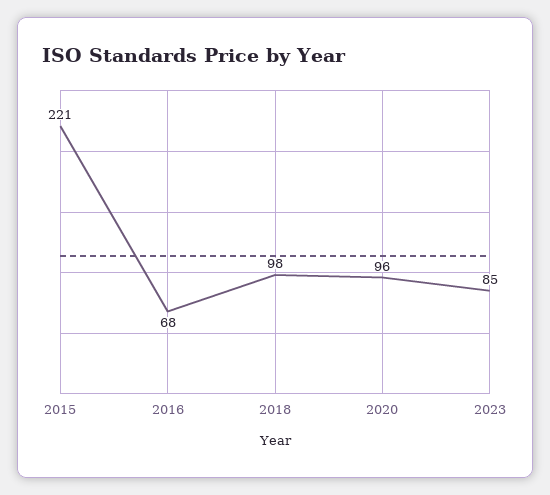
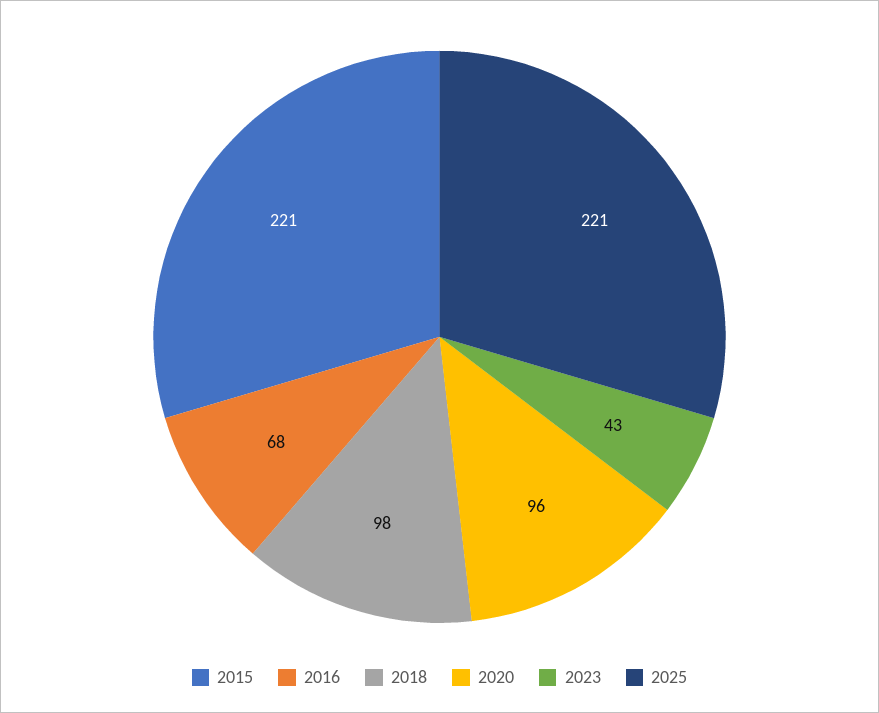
2023: 85 -> 43
2025: none -> 221

